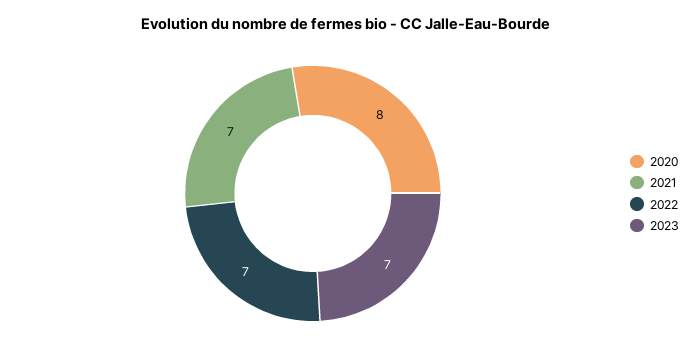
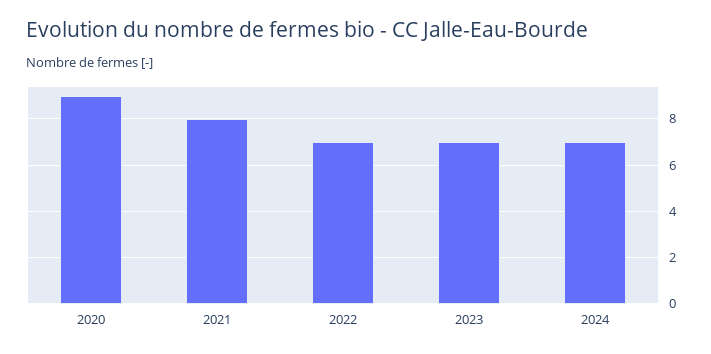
2020: 8 -> 9
2021: 7 -> 8
2024: none -> 7

